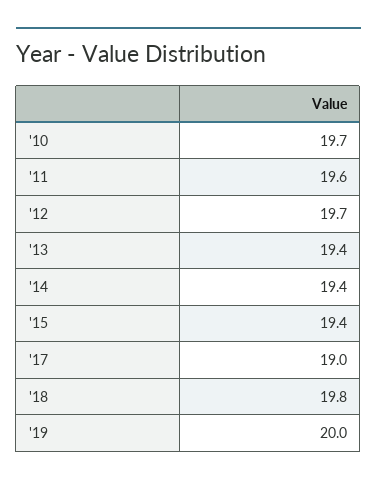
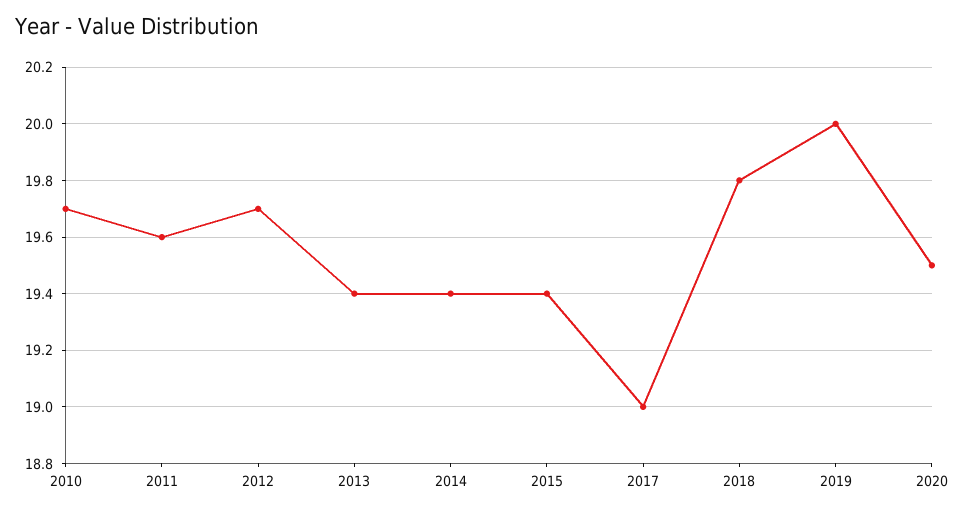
2020: none -> 19.5

